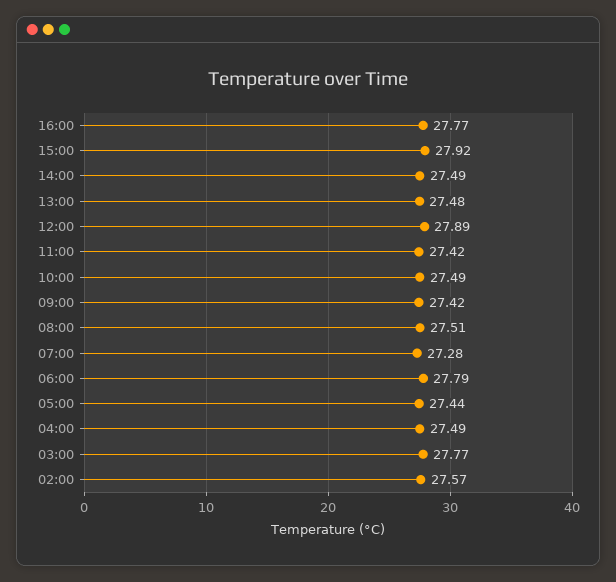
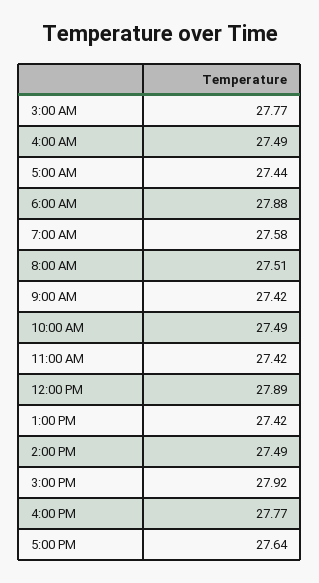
13:00: 27.48 -> 27.42
07:00: 27.28 -> 27.58
06:00: 27.79 -> 27.88
02:00: 27.57 -> none
5:00 PM: none -> 27.64

